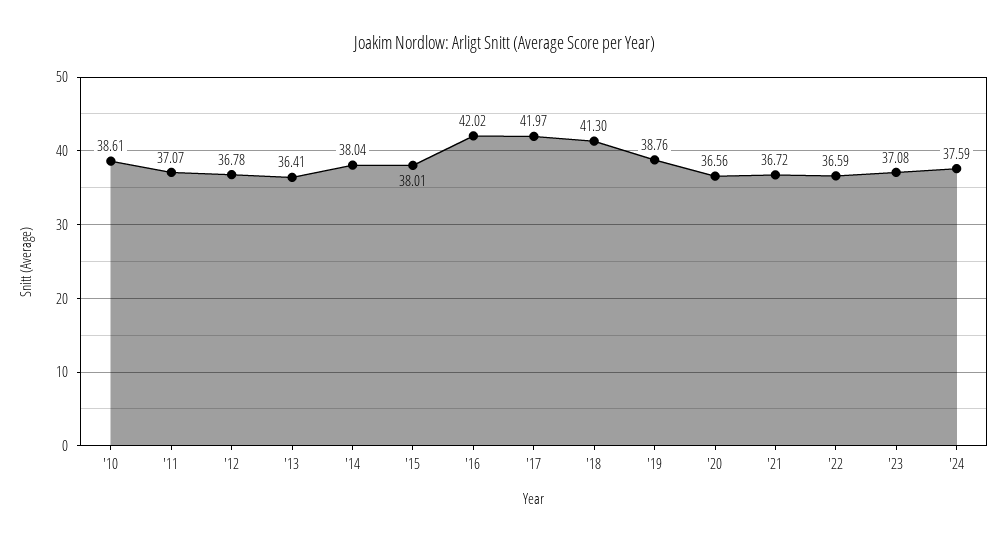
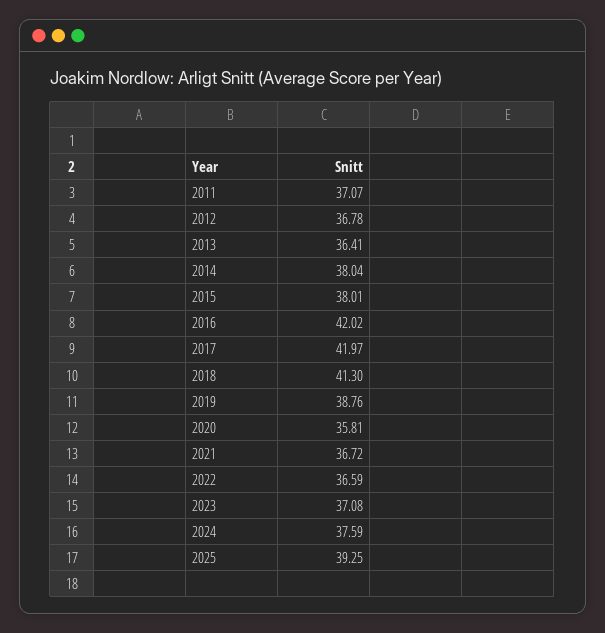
'10: 38.61 -> none
'20: 36.56 -> 35.81
2025: none -> 39.25

